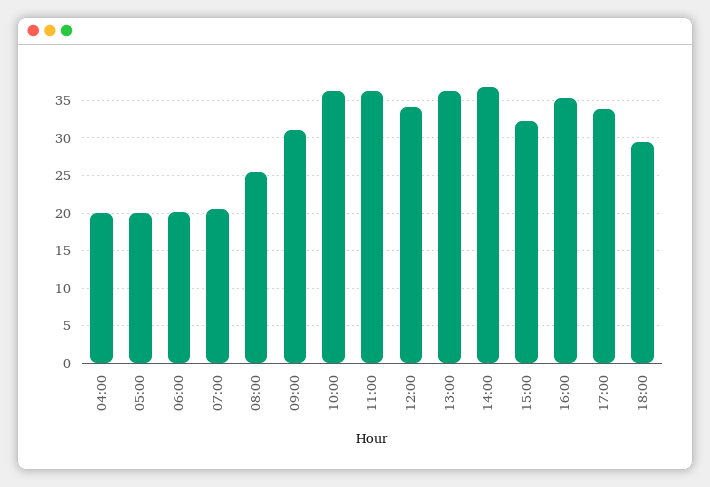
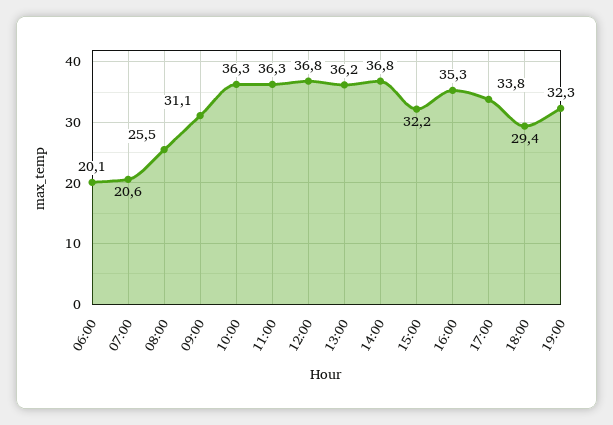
04:00: 20 -> none
05:00: 20 -> none
12:00: 34 -> 36.8
19:00: none -> 32.3

